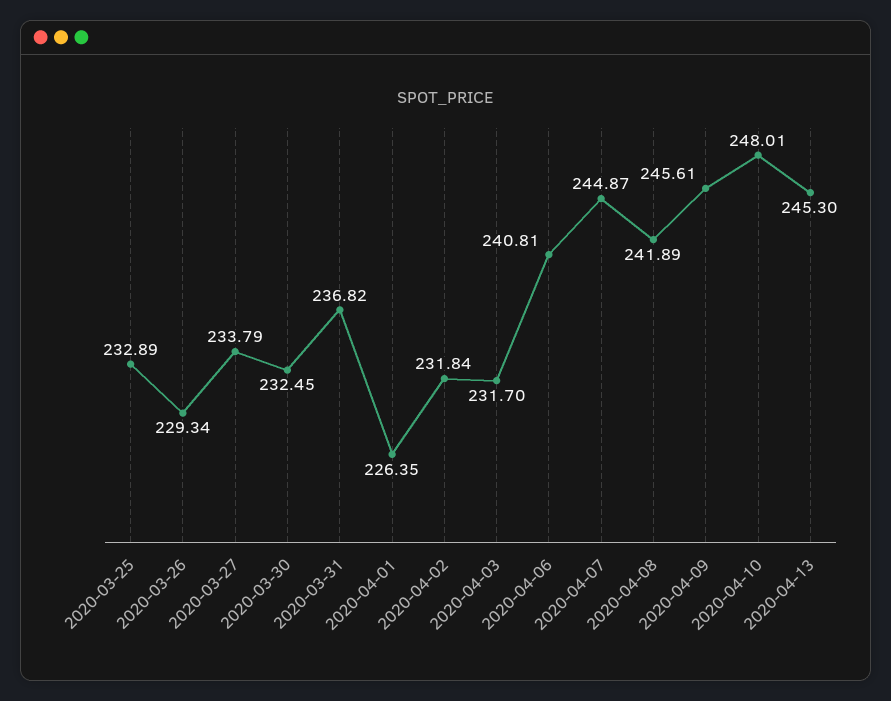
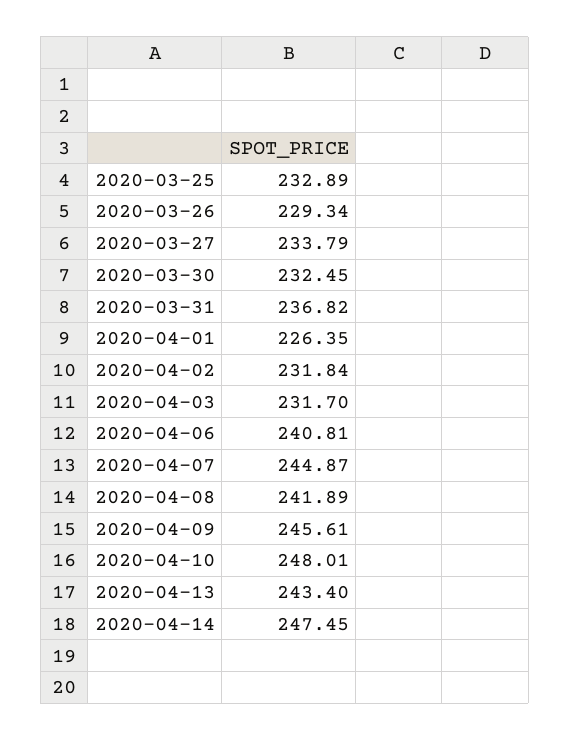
2020-04-13: 245.3 -> 243.4
2020-04-14: none -> 247.45

